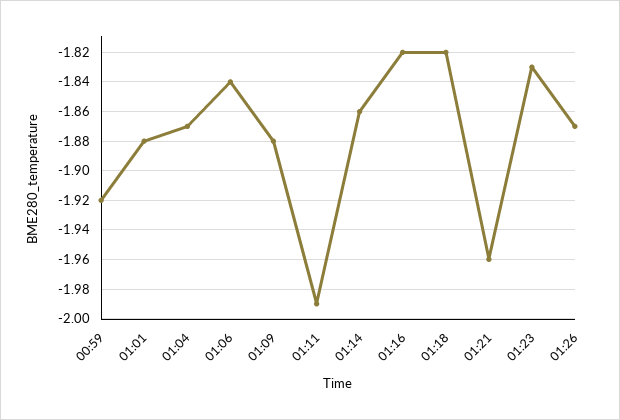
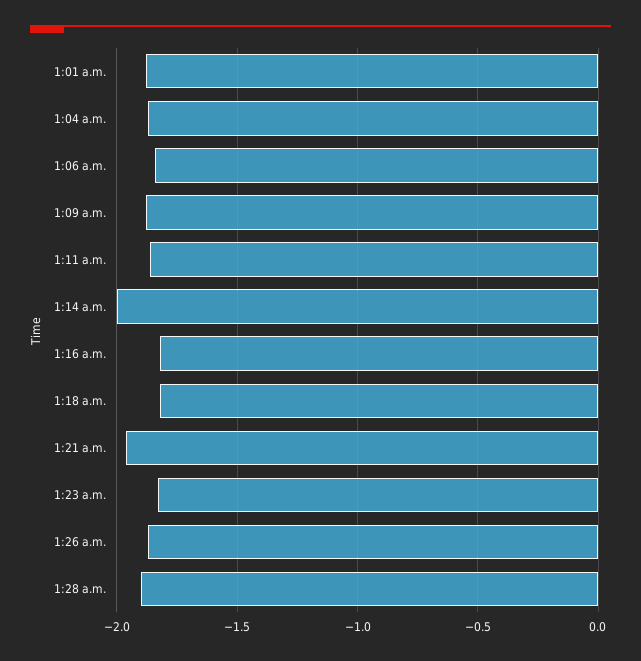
00:59: -1.92 -> none
01:11: -1.99 -> -1.85
01:14: -1.86 -> -2
1:28 a.m.: none -> -1.9

